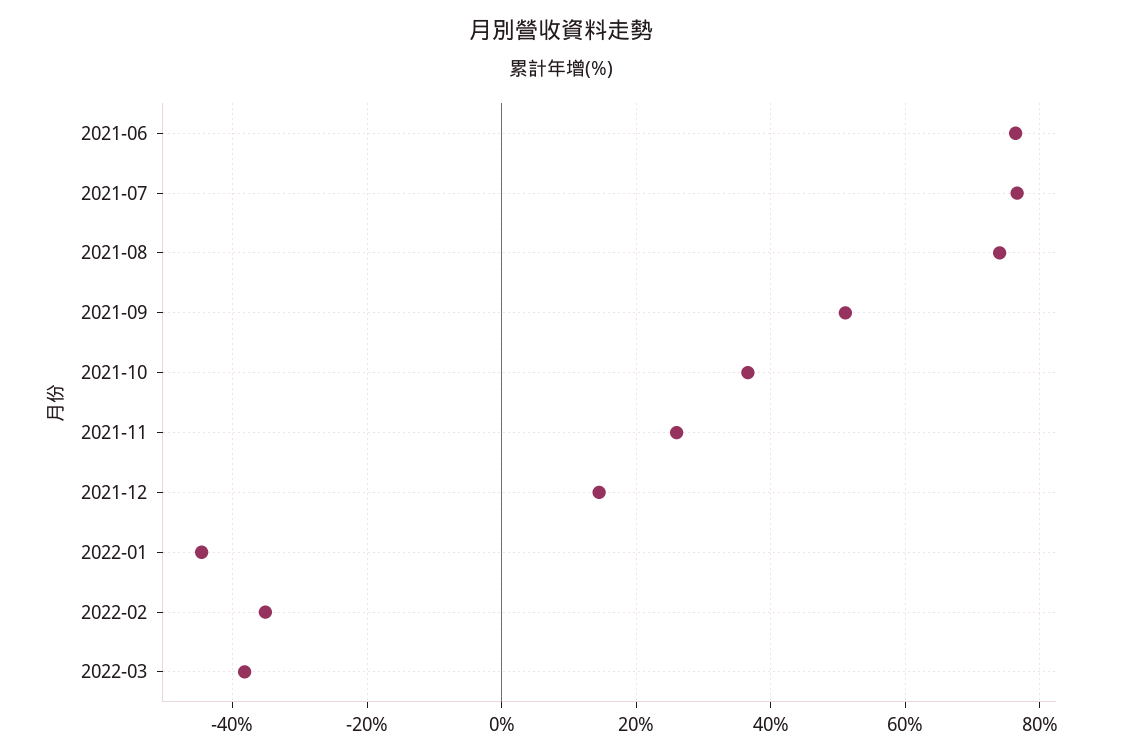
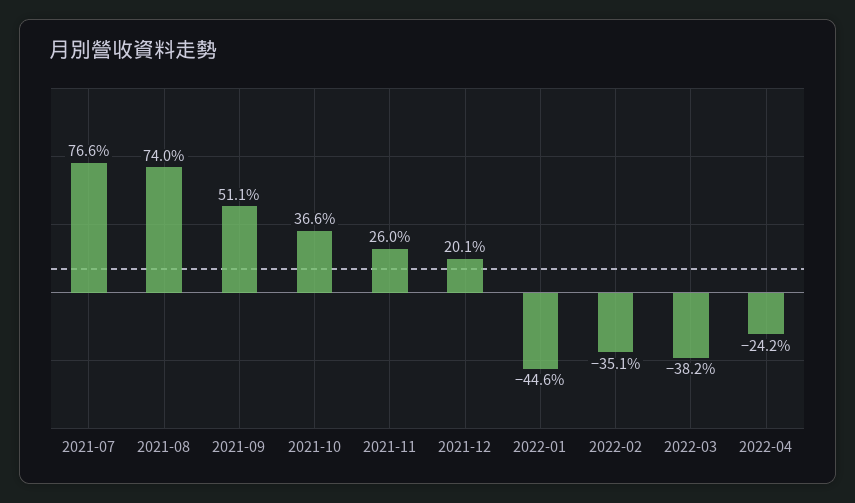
2021-06: 76 -> none
2021-12: 14 -> 20.1
2022-04: none -> -24.2

